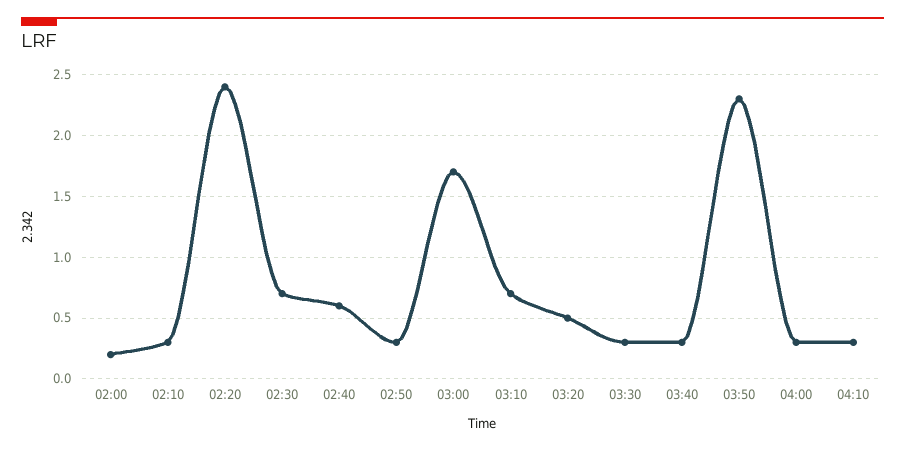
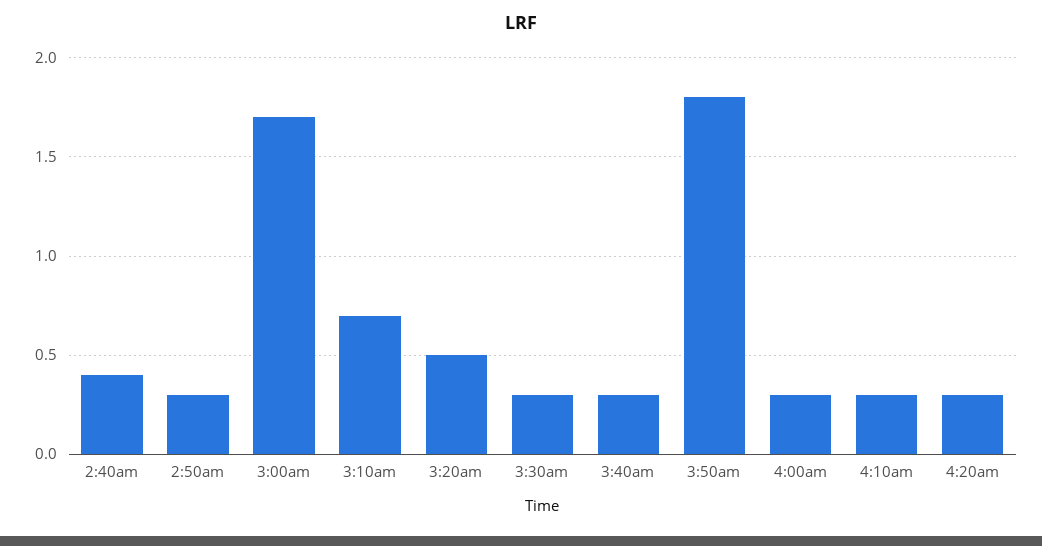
02:00: 0.2 -> none
02:10: 0.3 -> none
02:20: 2.4 -> none
02:30: 0.7 -> none
02:40: 0.6 -> 0.4
03:50: 2.3 -> 1.8
4:20am: none -> 0.3

